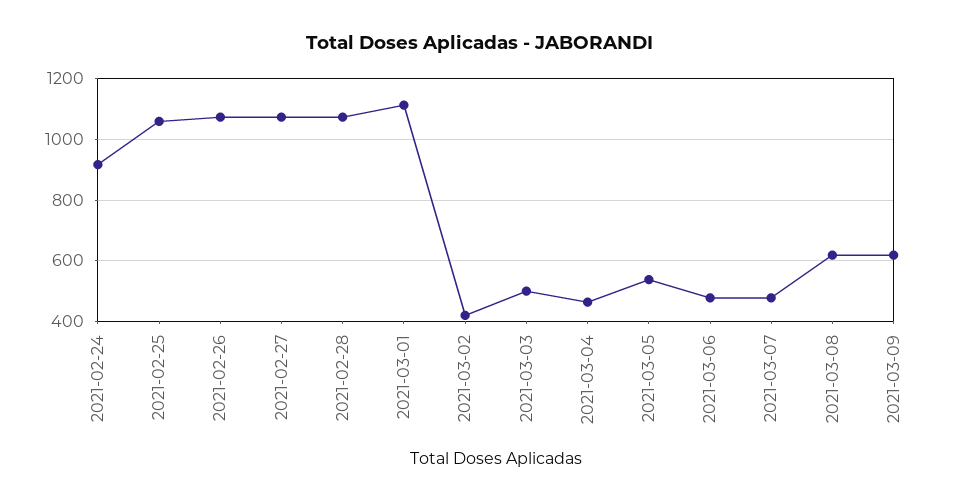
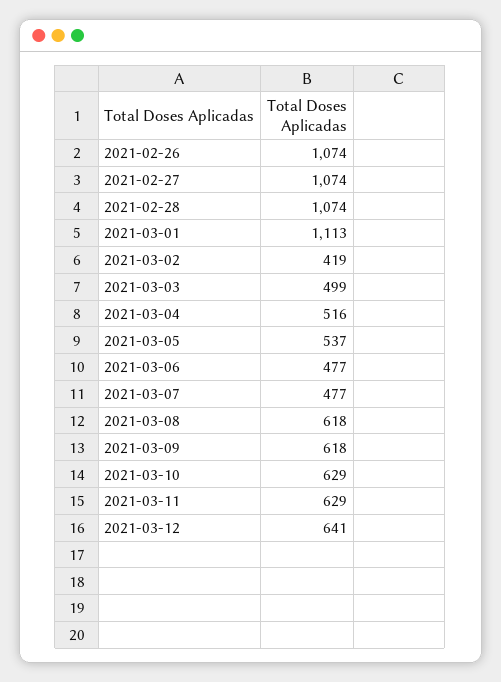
2021-02-24: 920 -> none
2021-02-25: 1060 -> none
2021-03-04: 460 -> 516
2021-03-10: none -> 629
2021-03-11: none -> 629
2021-03-12: none -> 641

